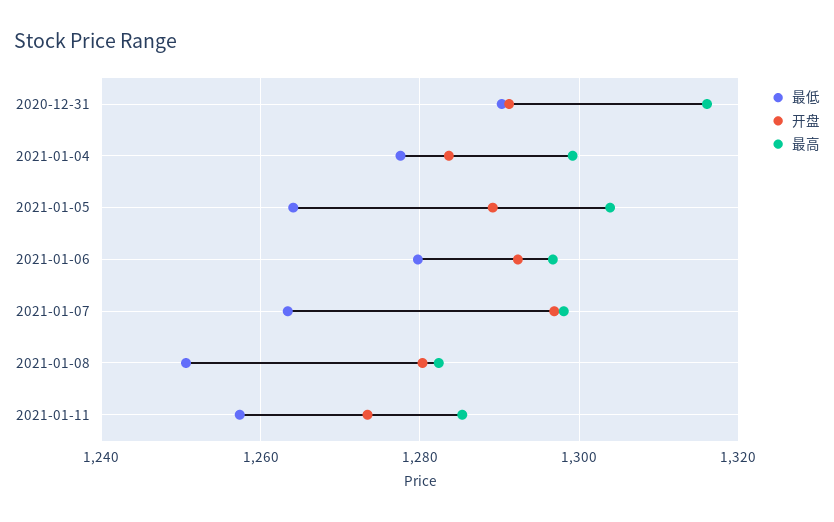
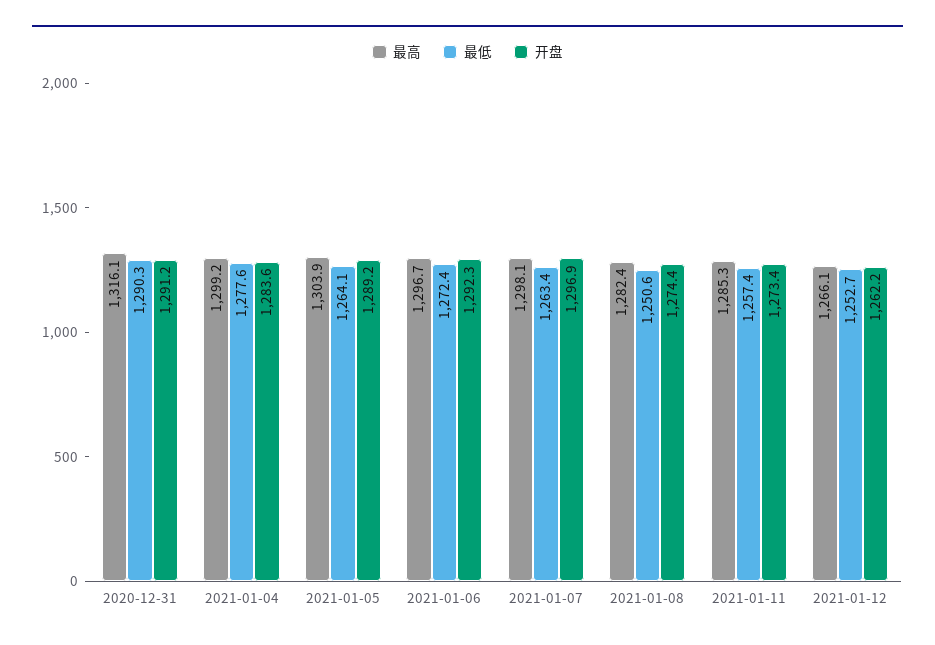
最低, 2021-01-06: 1280 -> 1272.4
开盘, 2021-01-08: 1280 -> 1274.4
最高, 2021-01-12: none -> 1266.1
最低, 2021-01-12: none -> 1252.7
开盘, 2021-01-12: none -> 1262.2

